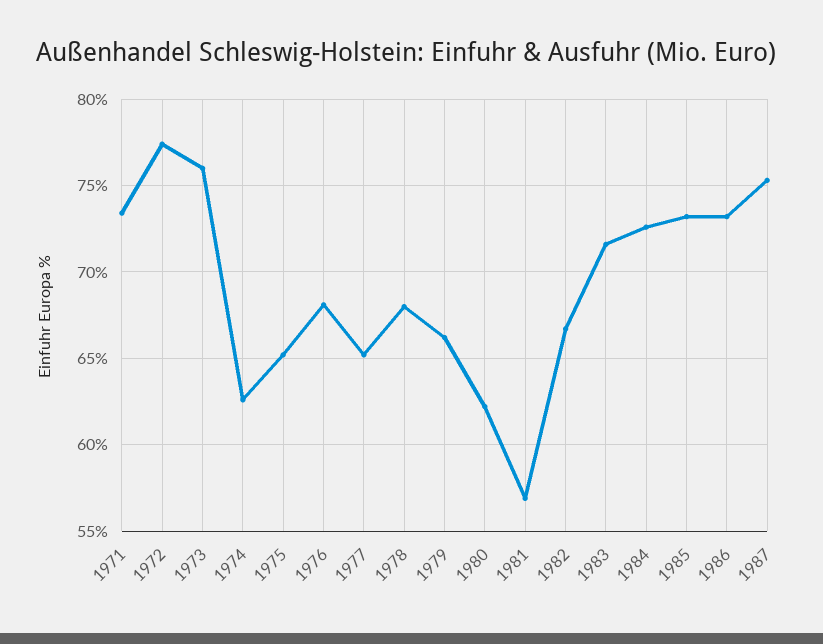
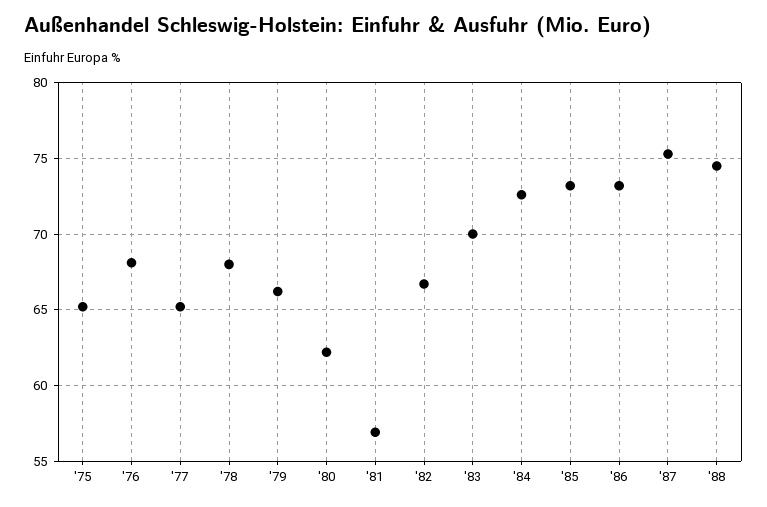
1971: 73.5 -> none
1972: 77.5 -> none
1973: 76 -> none
1974: 62.5 -> none
1983: 71.5 -> 70
'88: none -> 74.5

